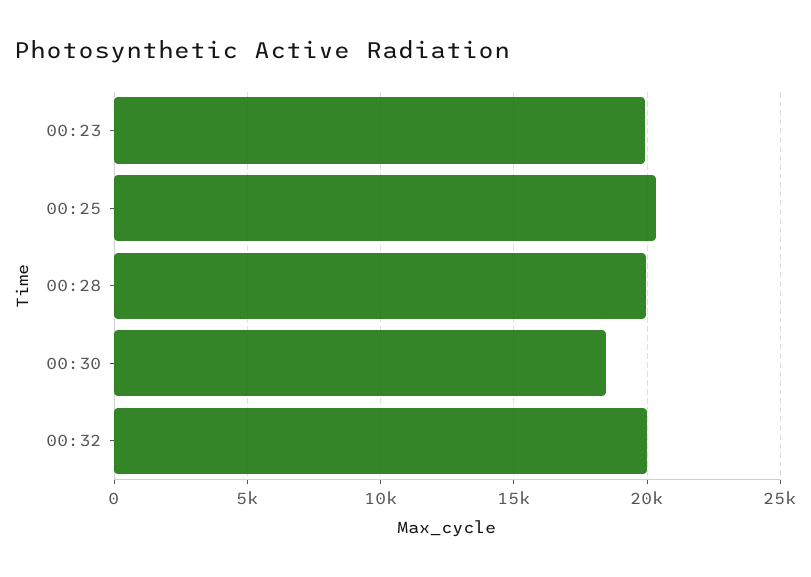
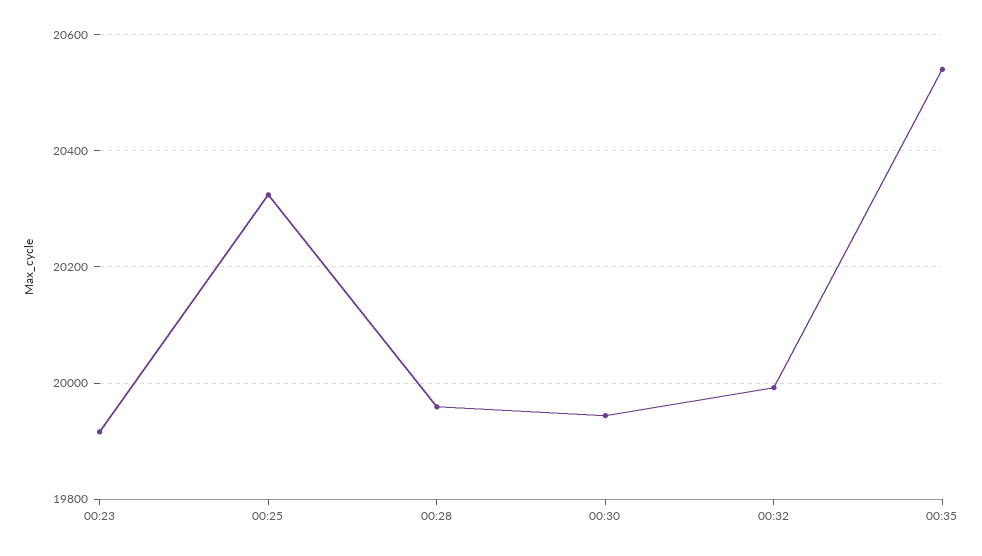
00:30: 18500 -> 19940
00:35: none -> 20540

